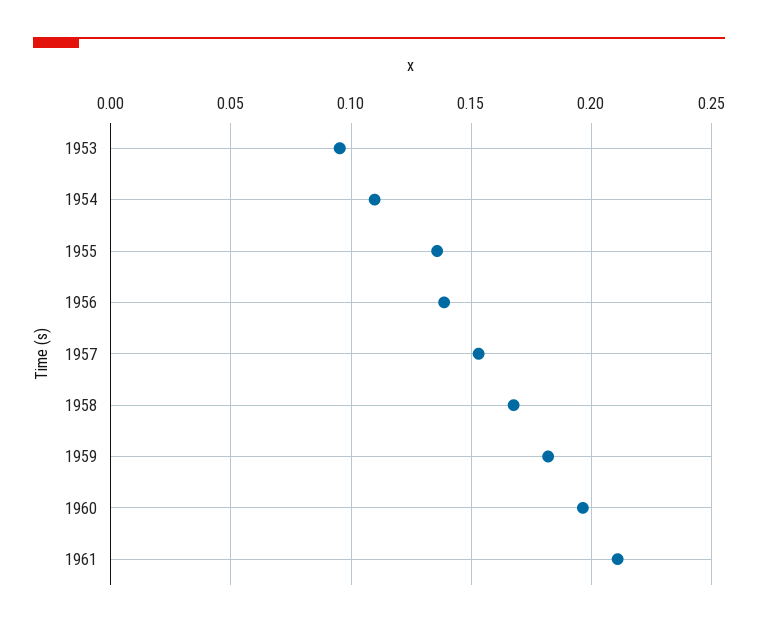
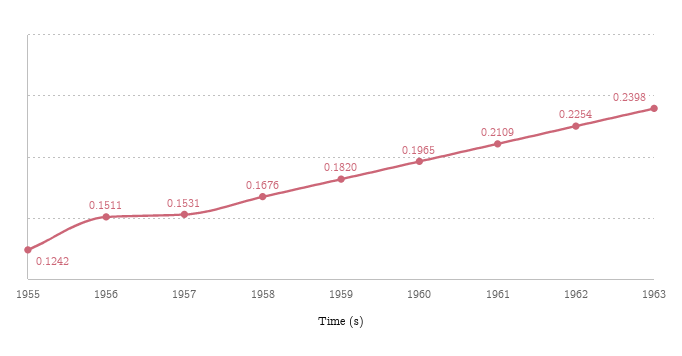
1953: 0.095 -> none
1954: 0.11 -> none
1955: 0.135 -> 0.1242
1956: 0.14 -> 0.1511
1962: none -> 0.2254
1963: none -> 0.2398

